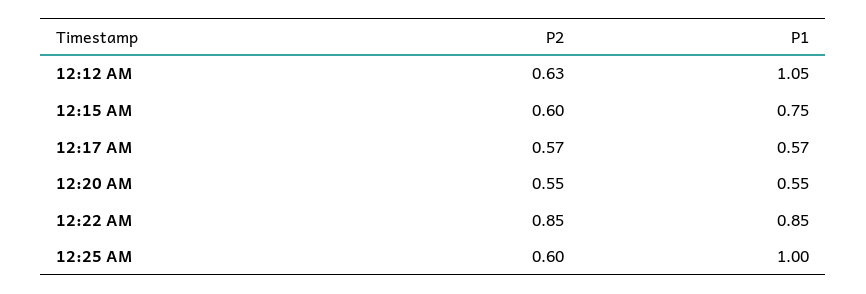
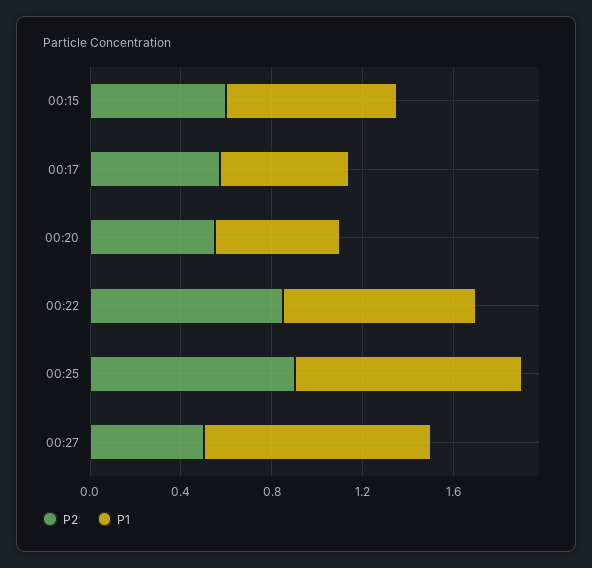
P2, 12:12 AM: 0.63 -> none
P1, 12:12 AM: 1.05 -> none
P2, 12:25 AM: 0.6 -> 0.9
P2, 00:27: none -> 0.5
P1, 00:27: none -> 1

